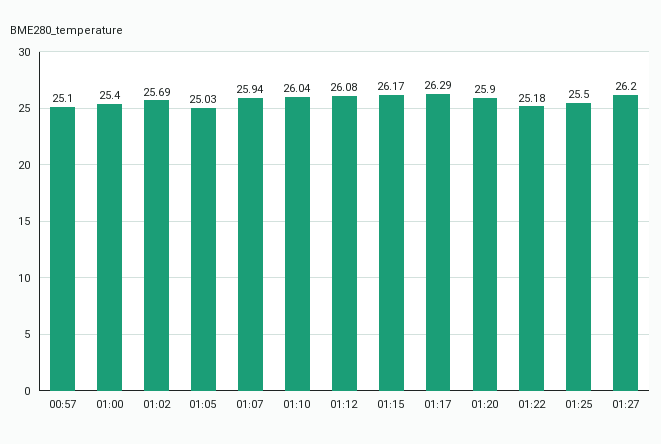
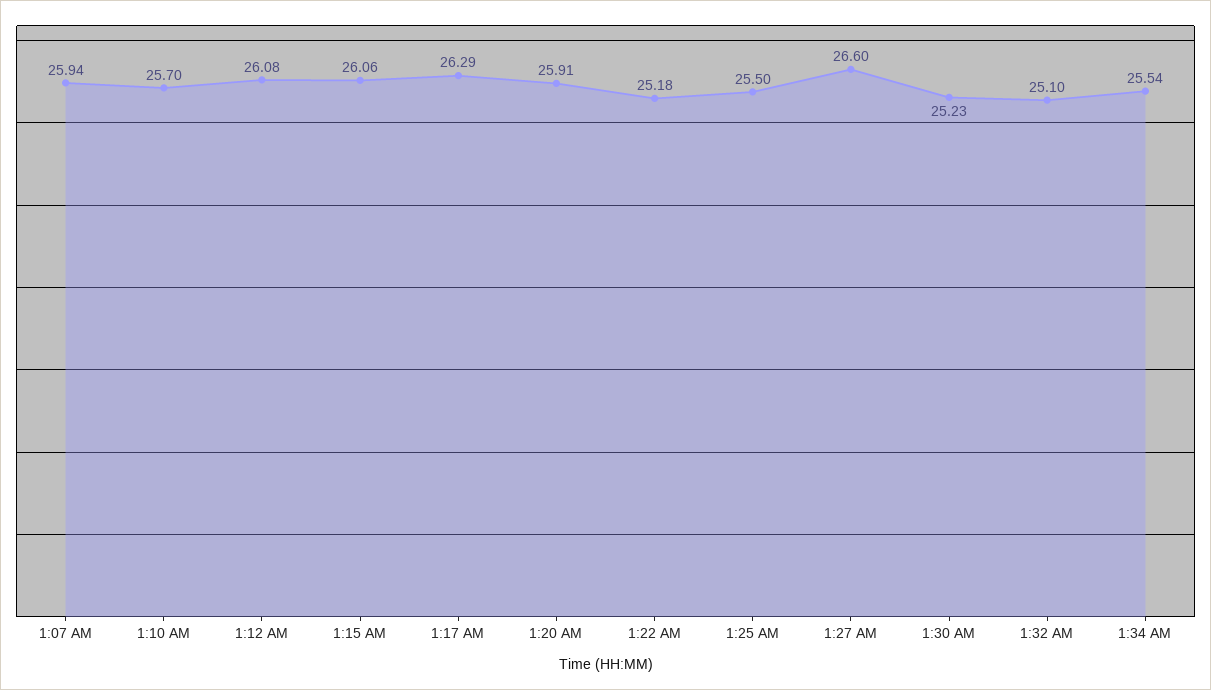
00:57: 25.1 -> none
01:00: 25.4 -> none
01:02: 25.69 -> none
01:05: 25.03 -> none
01:10: 26.04 -> 25.7
01:15: 26.17 -> 26.06
01:20: 25.9 -> 25.91
01:27: 26.2 -> 26.6
1:30 AM: none -> 25.23
1:32 AM: none -> 25.1
1:34 AM: none -> 25.54

